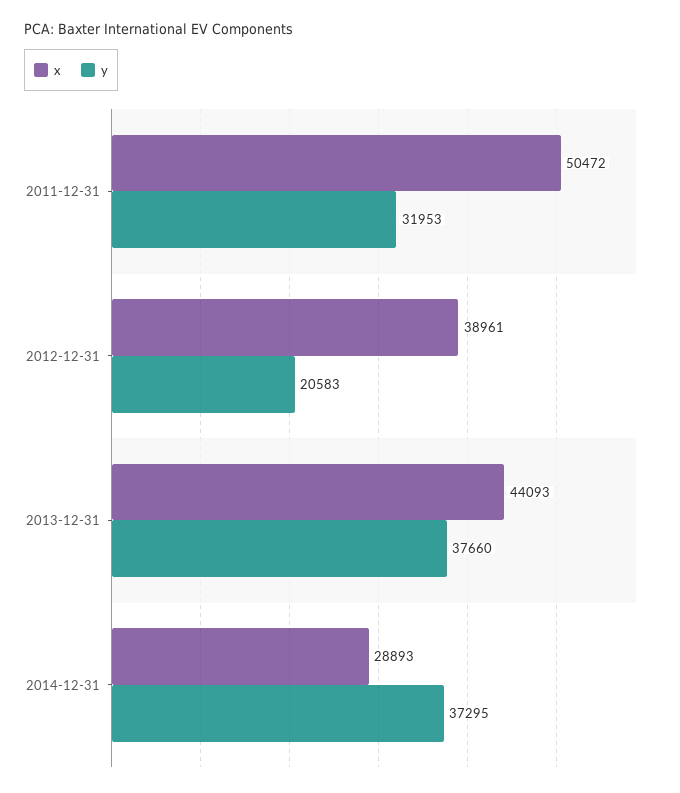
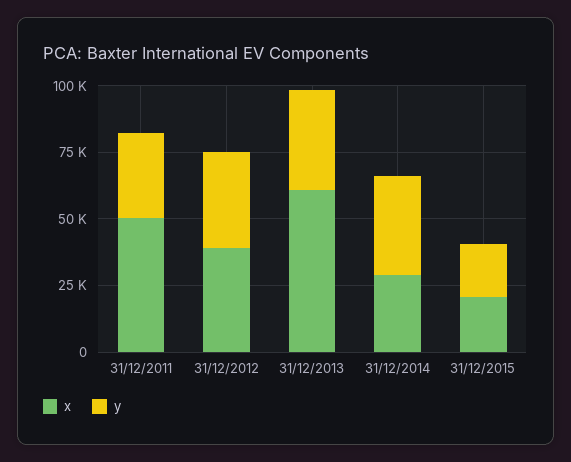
y, 2012-12-31: 20583 -> 35000
x, 2013-12-31: 44093 -> 60000
x, 31/12/2015: none -> 20000
y, 31/12/2015: none -> 20000

